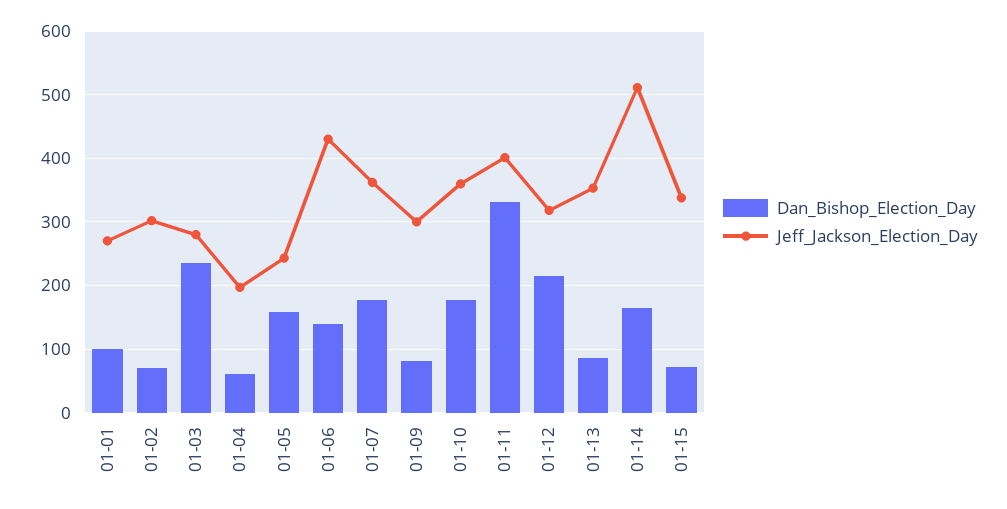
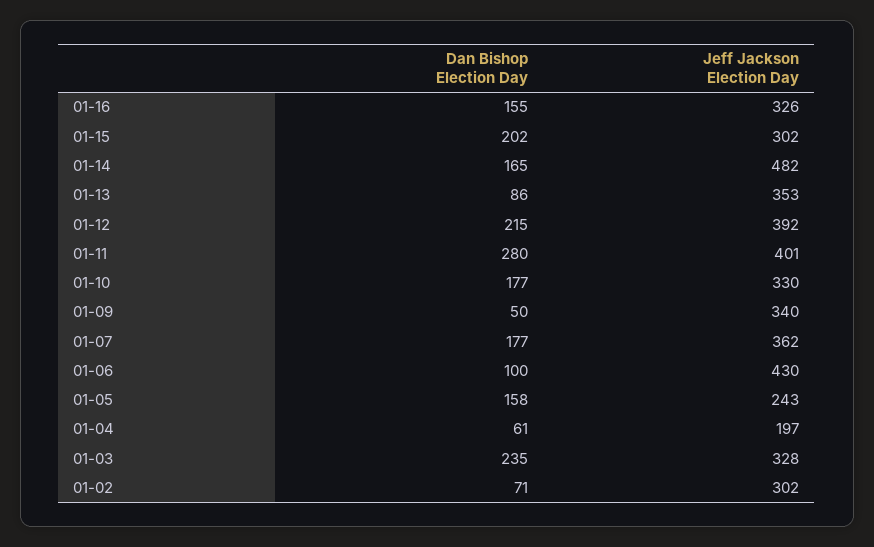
Dan_Bishop_Election_Day, 01-01: 100 -> none
Jeff_Jackson_Election_Day, 01-01: 270 -> none
Jeff_Jackson_Election_Day, 01-03: 280 -> 328
Dan_Bishop_Election_Day, 01-06: 140 -> 100
Dan_Bishop_Election_Day, 01-09: 80 -> 50
Jeff_Jackson_Election_Day, 01-09: 300 -> 340
Jeff_Jackson_Election_Day, 01-10: 360 -> 330
Dan_Bishop_Election_Day, 01-11: 330 -> 280
Jeff_Jackson_Election_Day, 01-12: 320 -> 392
Jeff_Jackson_Election_Day, 01-14: 510 -> 482
Dan_Bishop_Election_Day, 01-15: 70 -> 202
Jeff_Jackson_Election_Day, 01-15: 340 -> 302
Dan_Bishop_Election_Day, 01-16: none -> 155
Jeff_Jackson_Election_Day, 01-16: none -> 326

